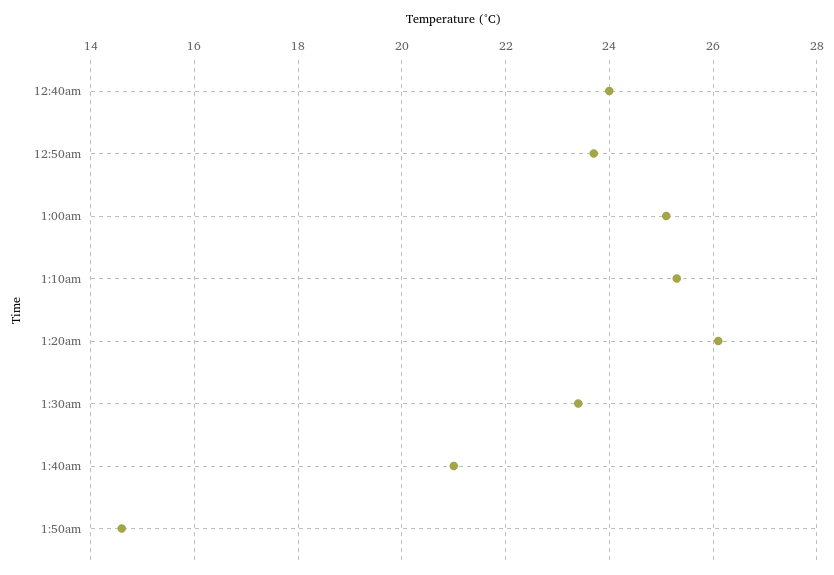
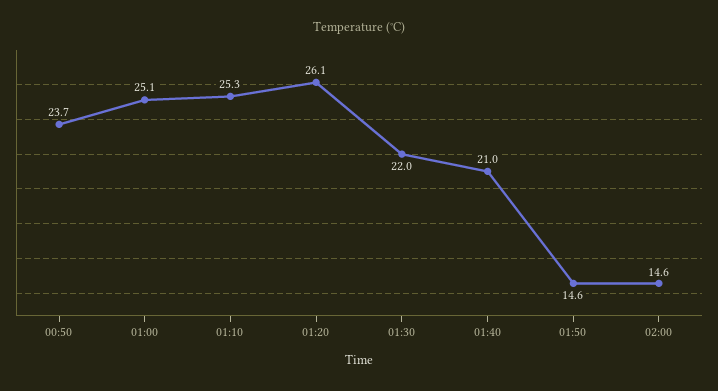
12:40am: 24 -> none
1:30am: 23.5 -> 22
02:00: none -> 14.6

